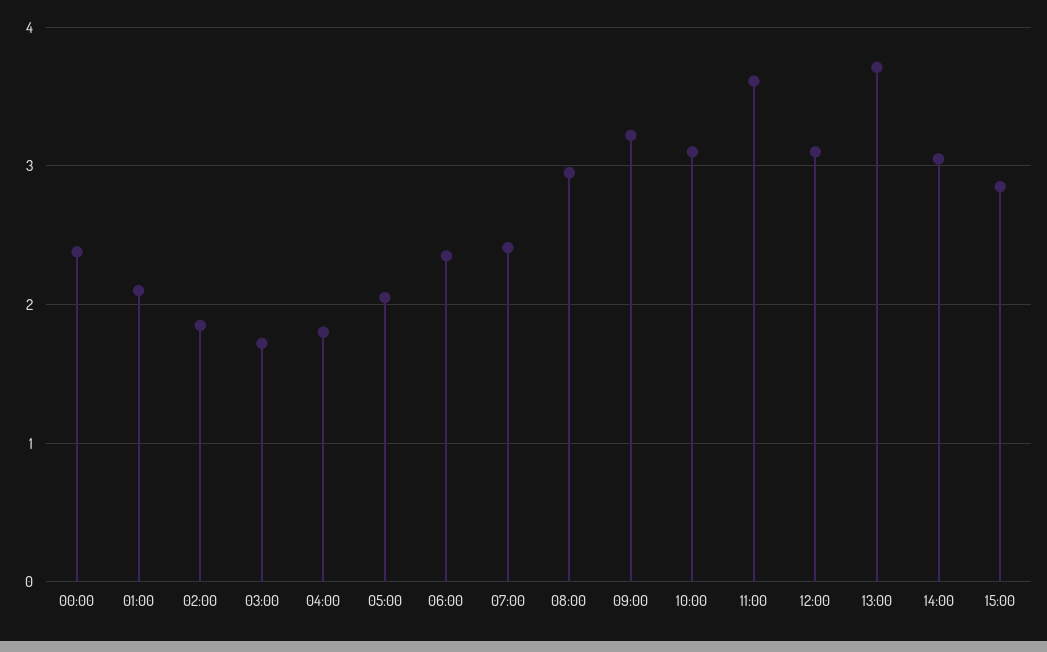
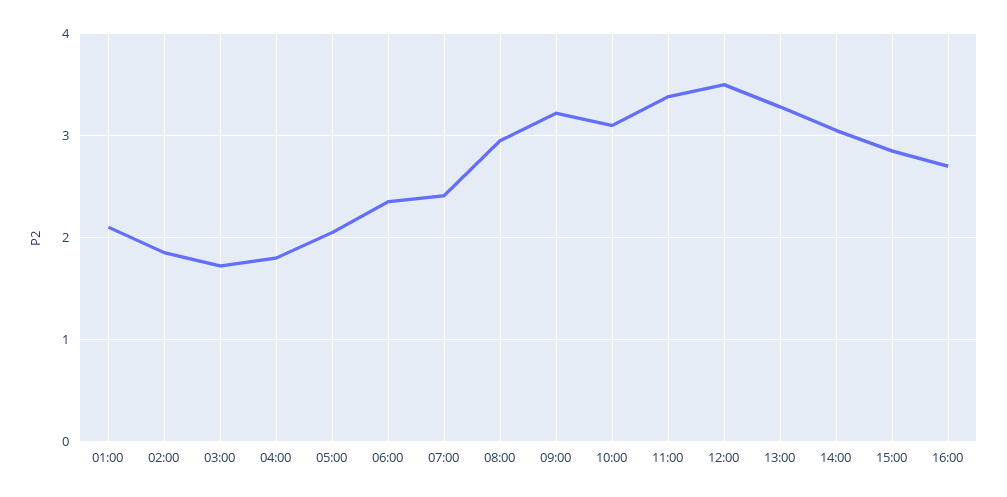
00:00: 2.4 -> none
11:00: 3.6 -> 3.4
12:00: 3.1 -> 3.5
13:00: 3.7 -> 3.3
16:00: none -> 2.7

